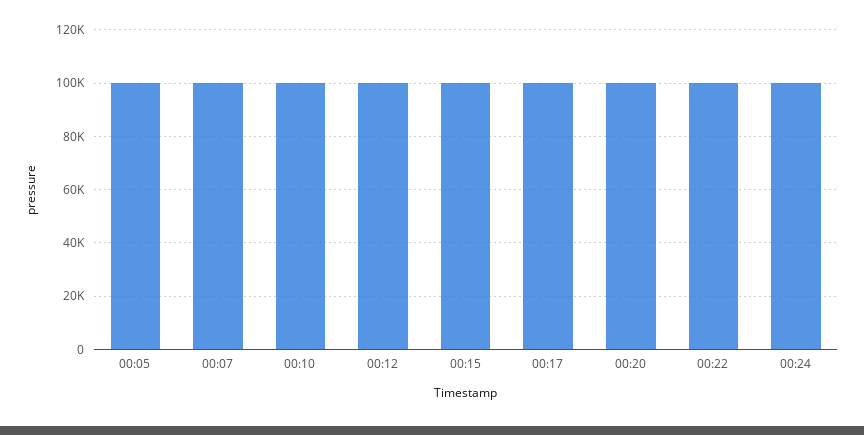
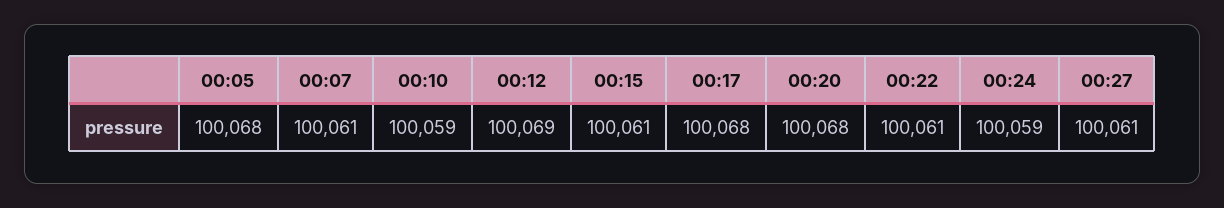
00:27: none -> 100061

